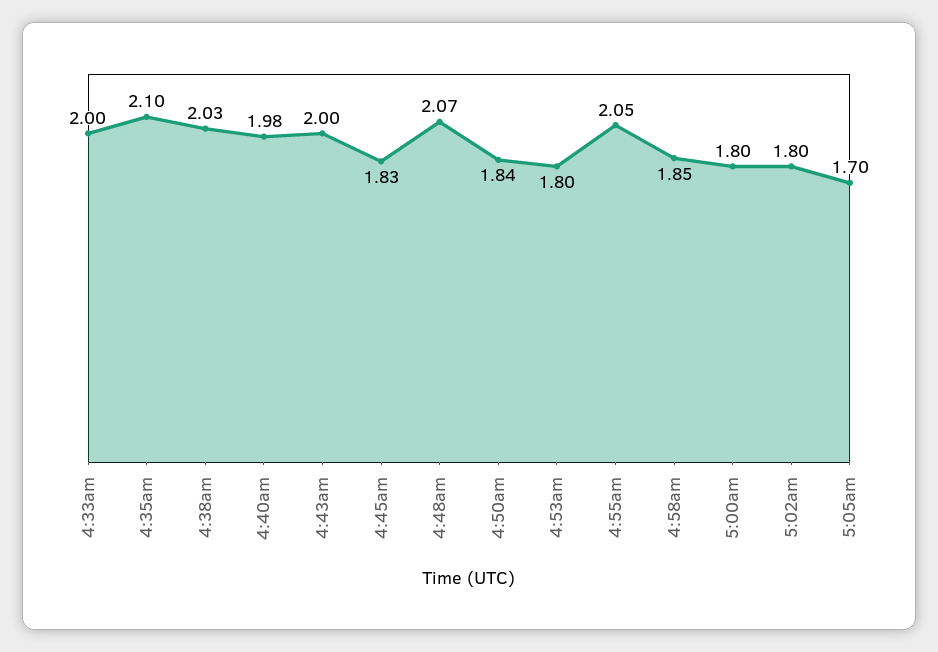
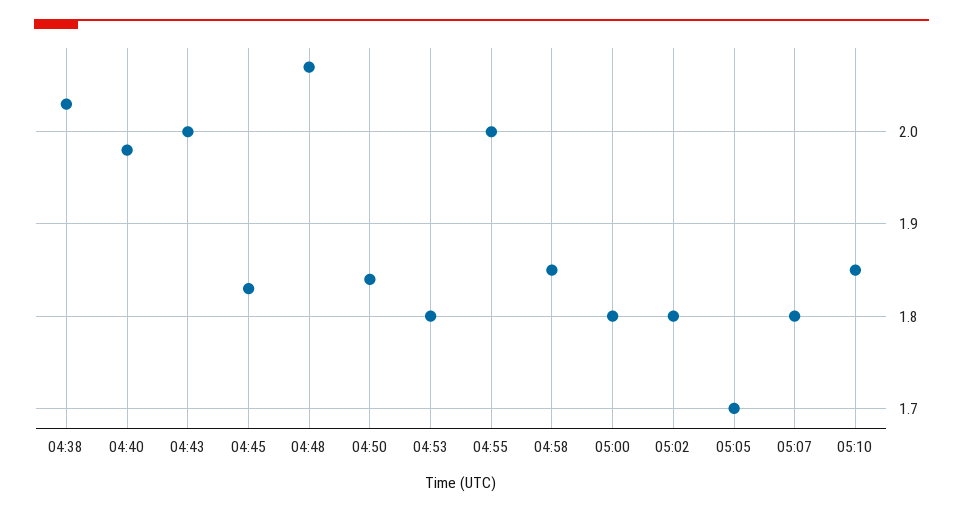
4:33am: 2 -> none
4:35am: 2.1 -> none
4:55am: 2.05 -> 2
05:07: none -> 1.8
05:10: none -> 1.85

